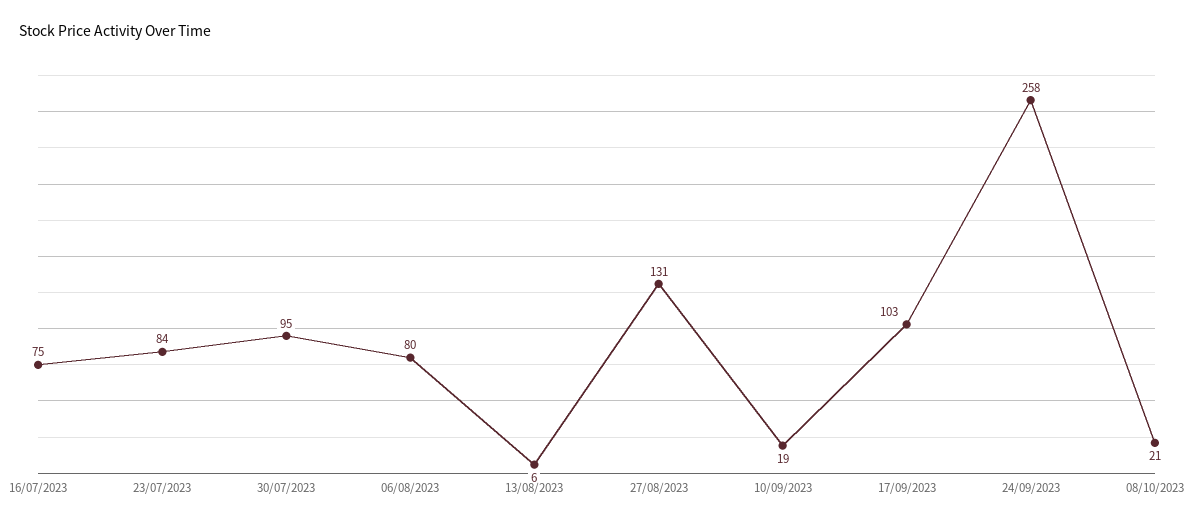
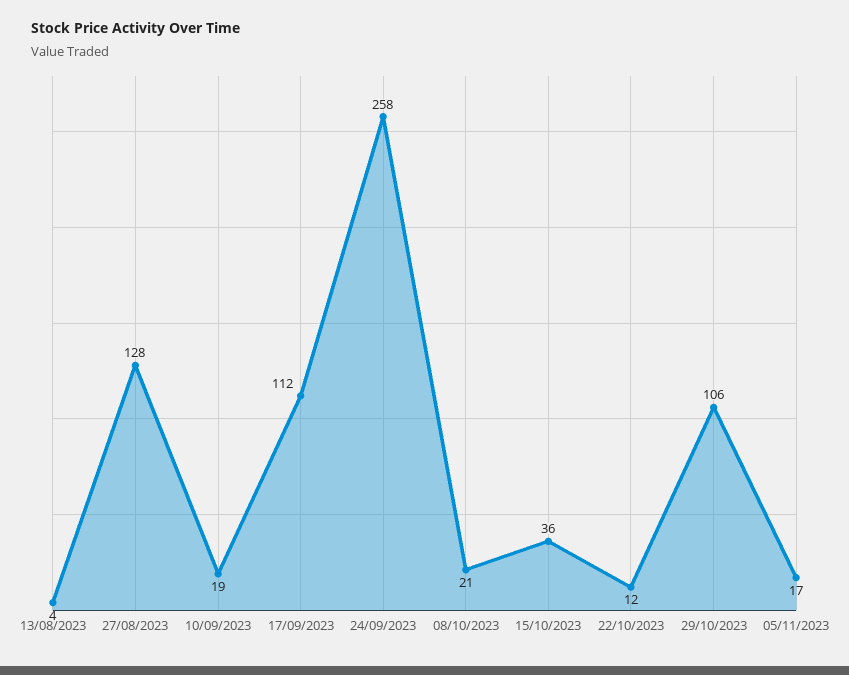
16/07/2023: 75 -> none
23/07/2023: 84 -> none
30/07/2023: 95 -> none
06/08/2023: 80 -> none
13/08/2023: 6 -> 4
27/08/2023: 131 -> 128
17/09/2023: 103 -> 112
15/10/2023: none -> 36
22/10/2023: none -> 12
29/10/2023: none -> 106
05/11/2023: none -> 17

